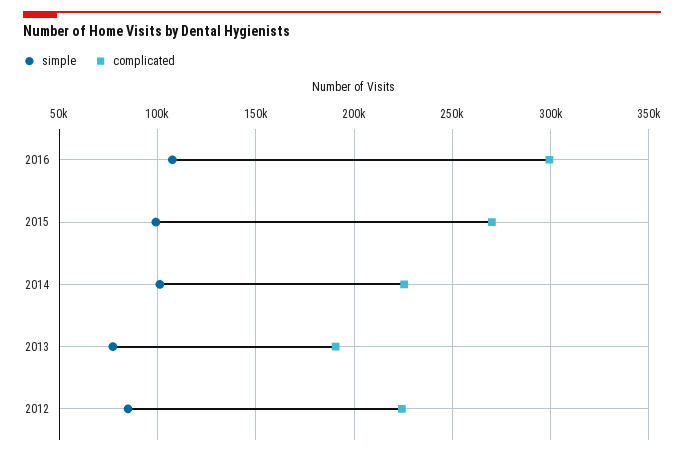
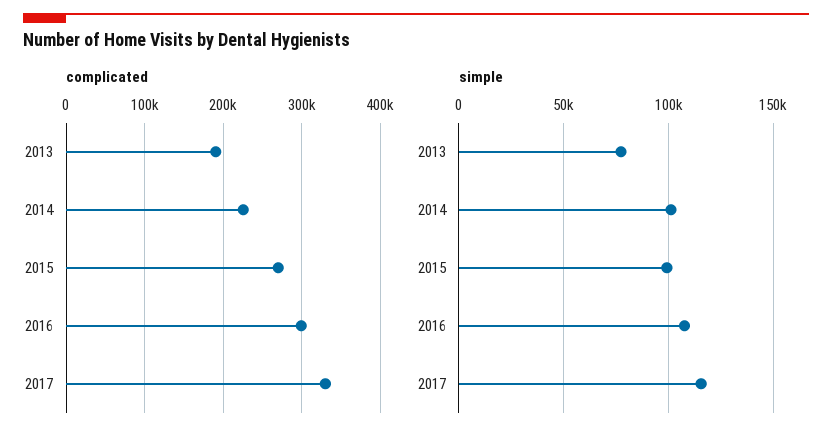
simple, 2012: 85000 -> none
complicated, 2012: 225000 -> none
complicated, 2017: none -> 330000
simple, 2017: none -> 115000

